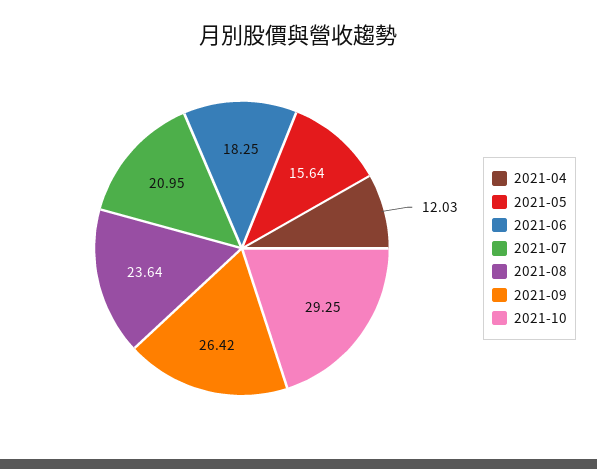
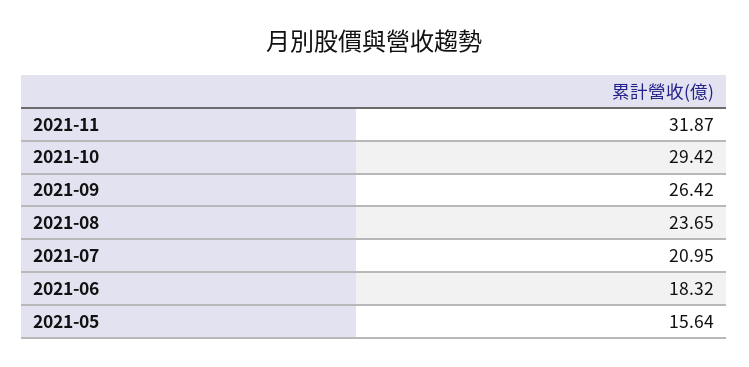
2021-04: 12.03 -> none
2021-06: 18.25 -> 18.32
2021-08: 23.64 -> 23.65
2021-10: 29.25 -> 29.42
2021-11: none -> 31.87

